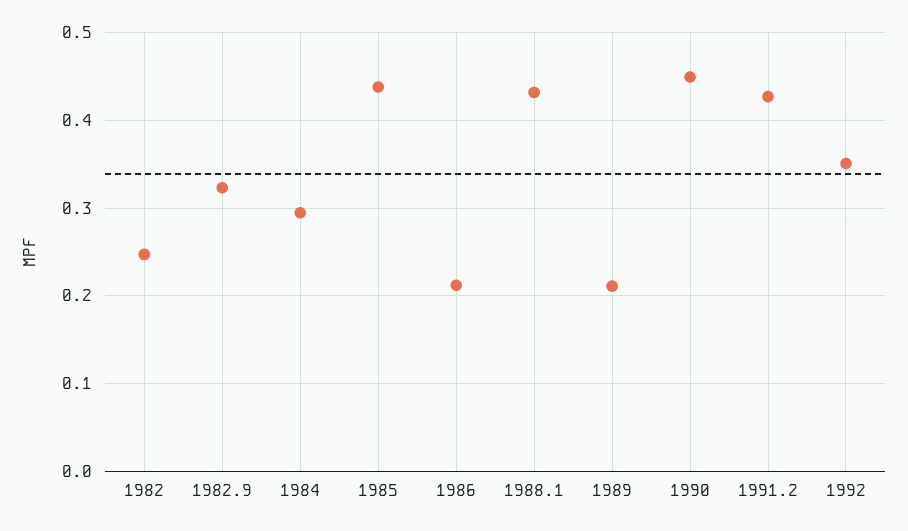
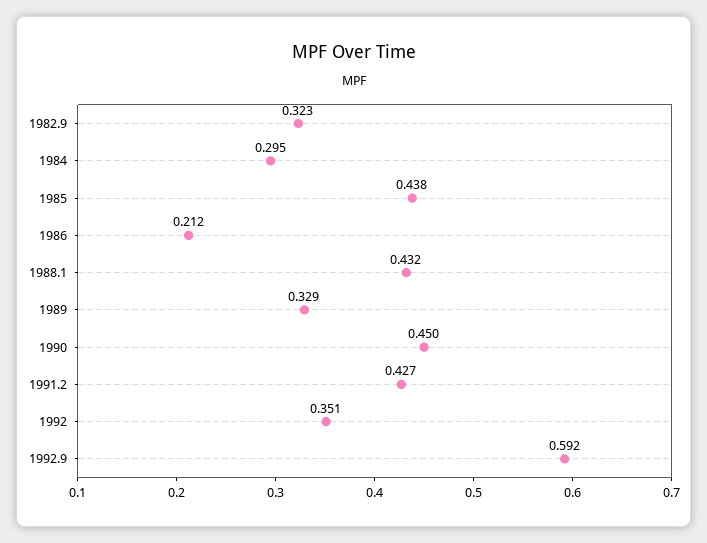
1982: 0.25 -> none
1989: 0.21 -> 0.329
1992.9: none -> 0.592

